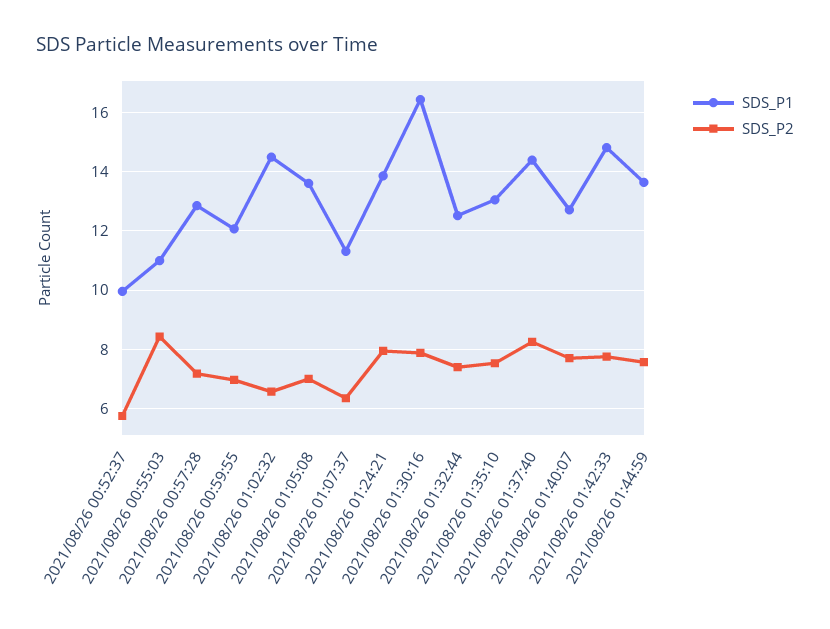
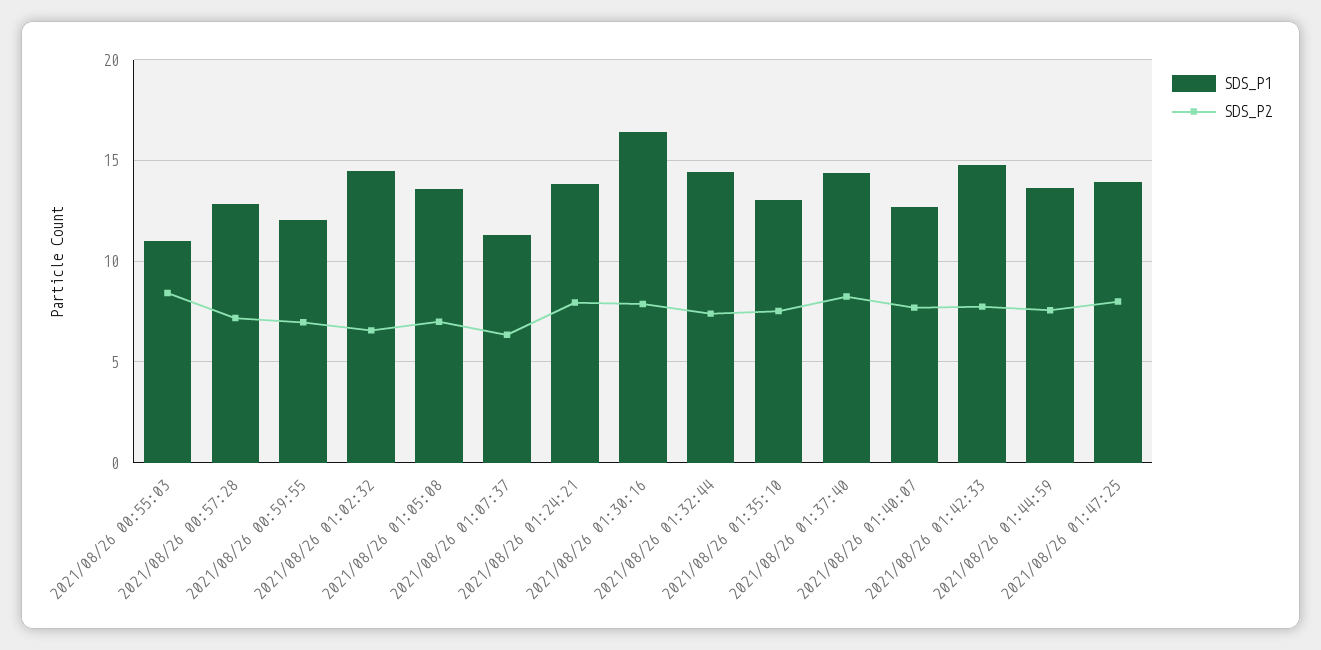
SDS_P1, 2021/08/26 00:52:37: 10 -> none
SDS_P2, 2021/08/26 00:52:37: 5.75 -> none
SDS_P1, 2021/08/26 01:32:44: 12.5 -> 14.5
SDS_P1, 2021/08/26 01:47:25: none -> 14
SDS_P2, 2021/08/26 01:47:25: none -> 8

